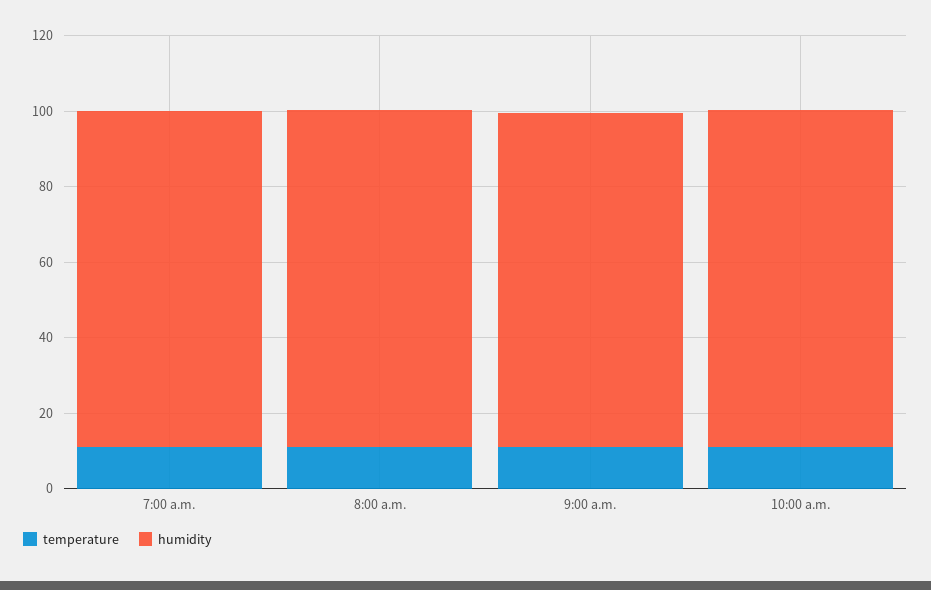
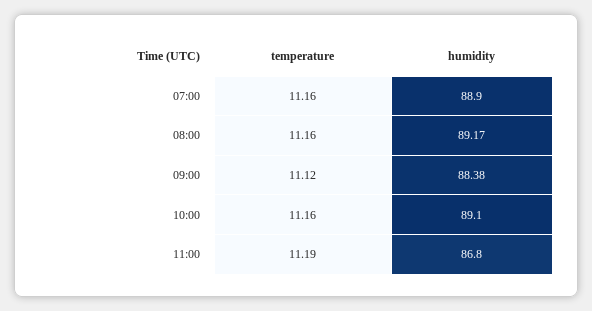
temperature, 11:00: none -> 11.19
humidity, 11:00: none -> 86.8

